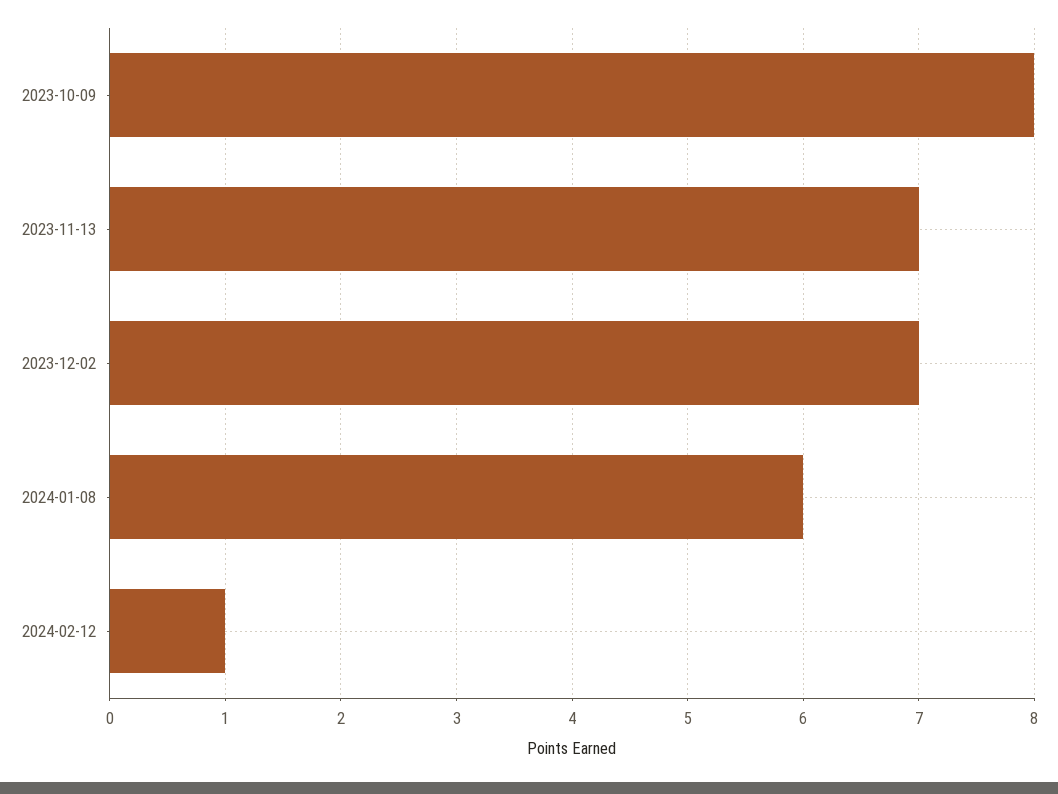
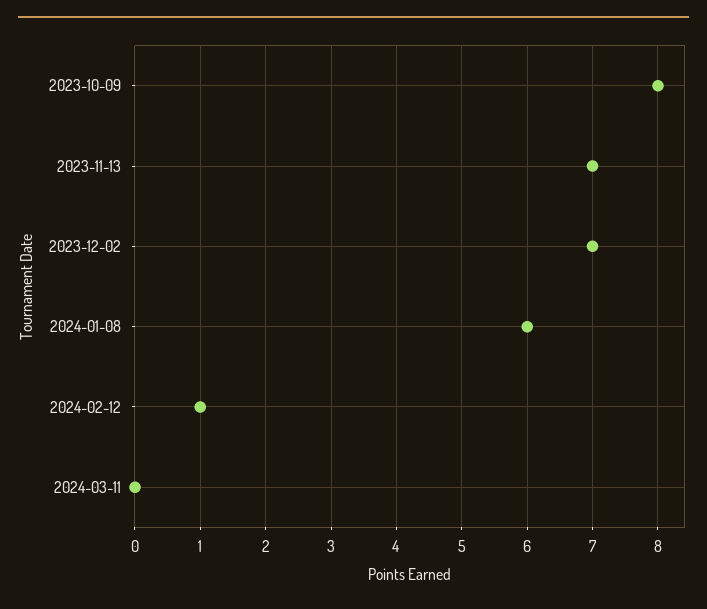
2024-03-11: none -> 0

